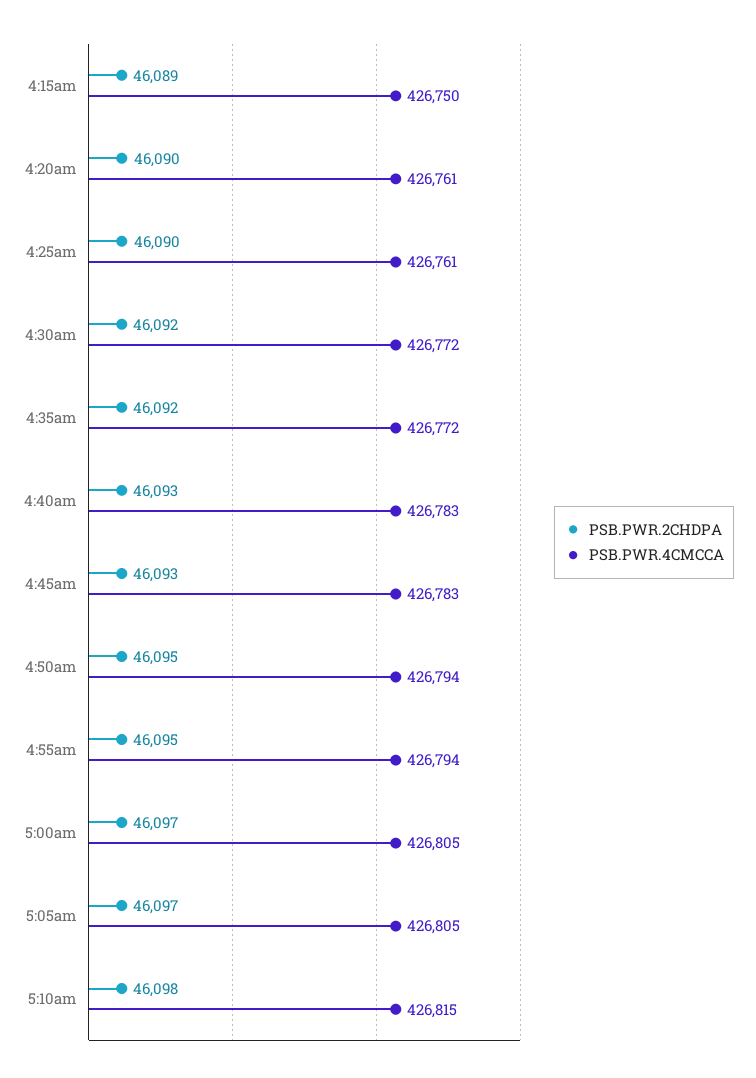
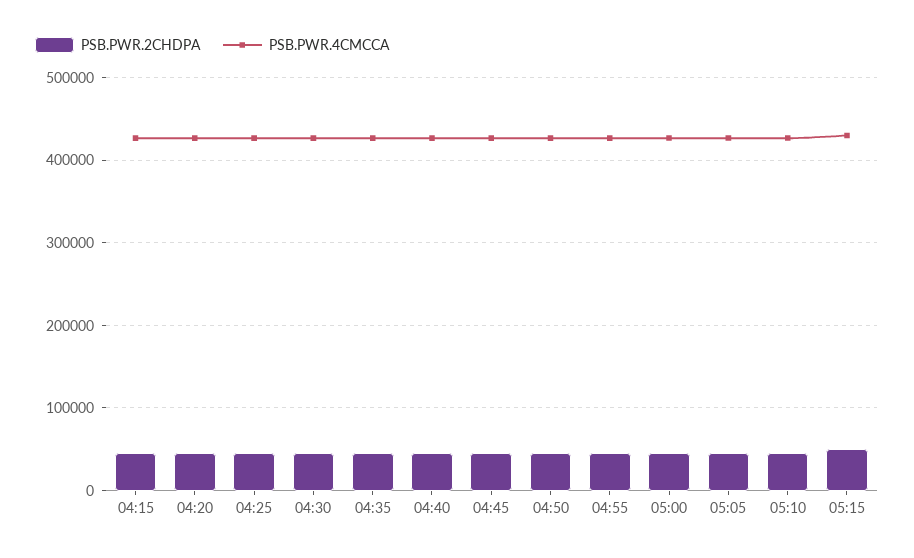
PSB.PWR.2CHDPA, 05:15: none -> 50000
PSB.PWR.4CMCCA, 05:15: none -> 430000

